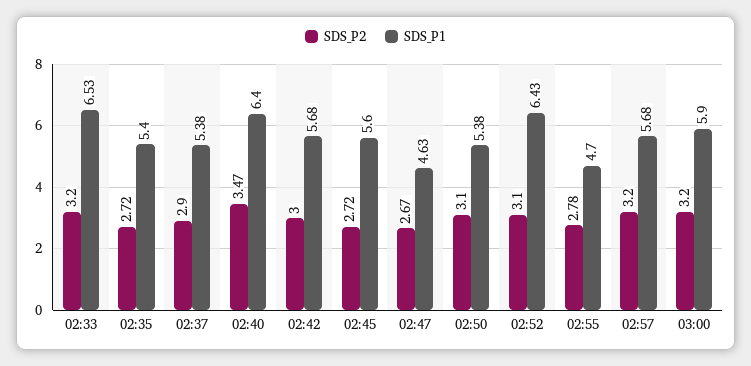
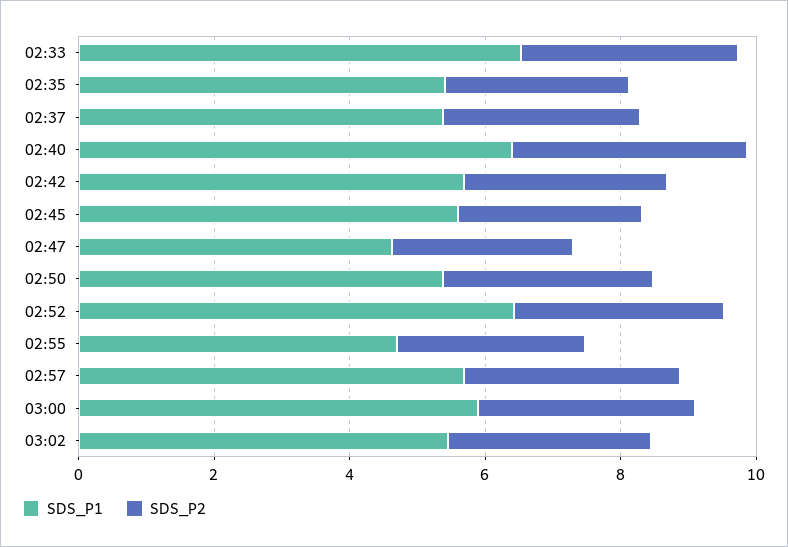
SDS_P1, 03:02: none -> 5.5
SDS_P2, 03:02: none -> 3

